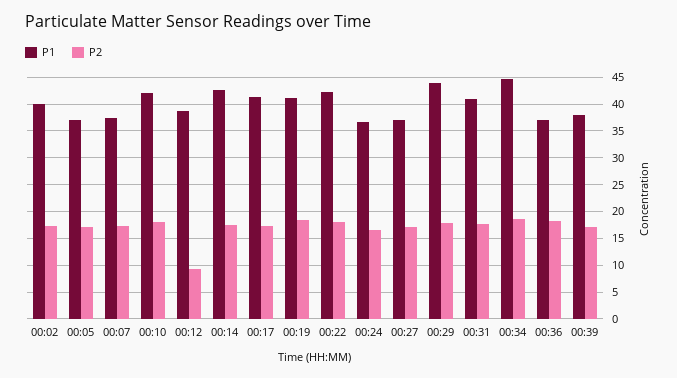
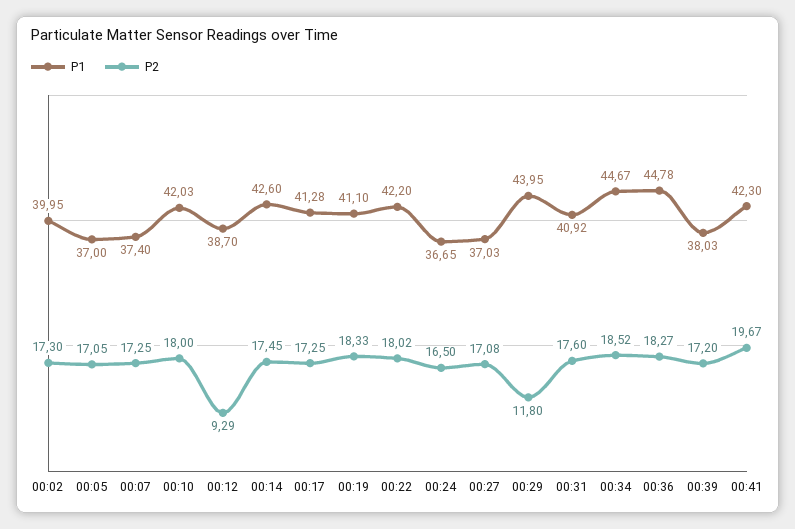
P2, 00:29: 17.5 -> 11.8
P1, 00:36: 37.5 -> 44.78
P1, 00:41: none -> 42.3
P2, 00:41: none -> 19.67

